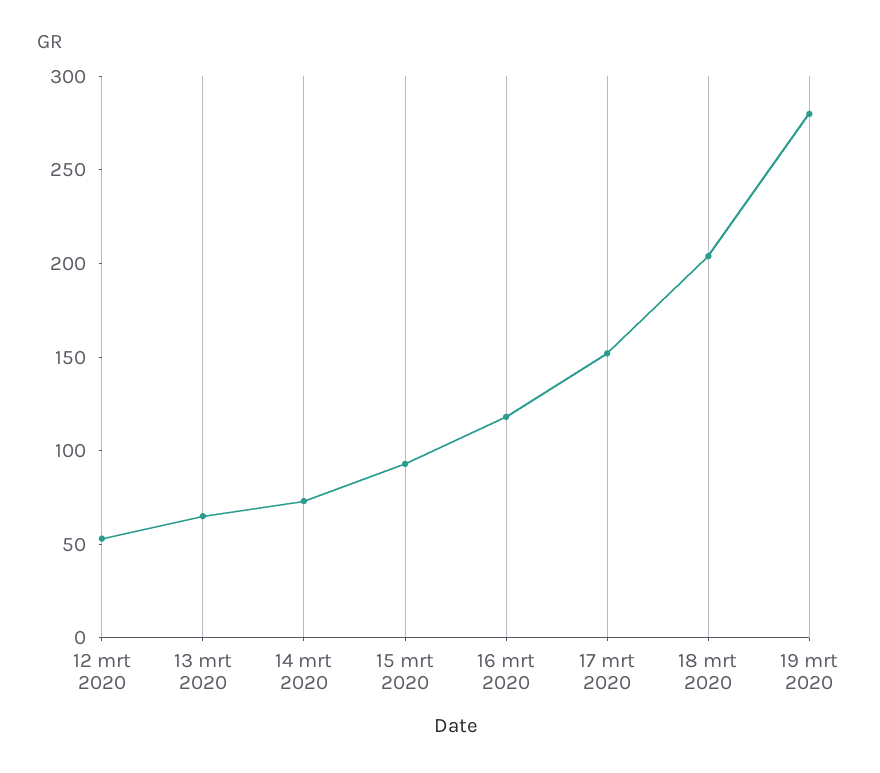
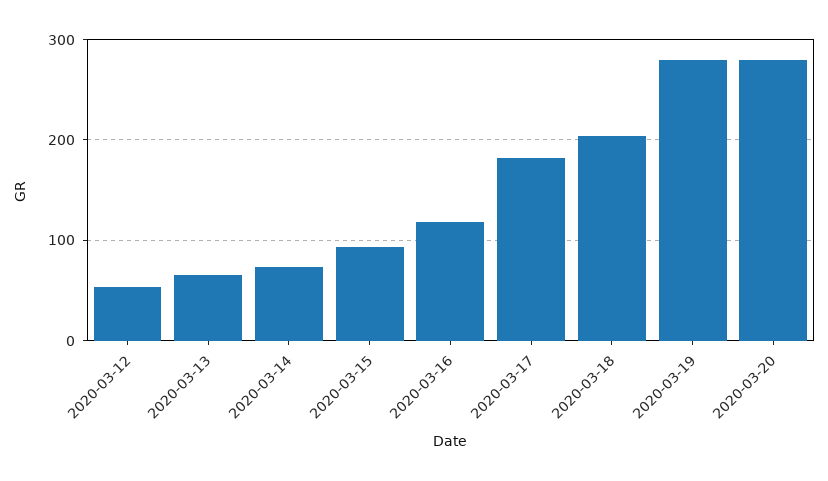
17 mrt 2020: 150 -> 180
2020-03-20: none -> 280

